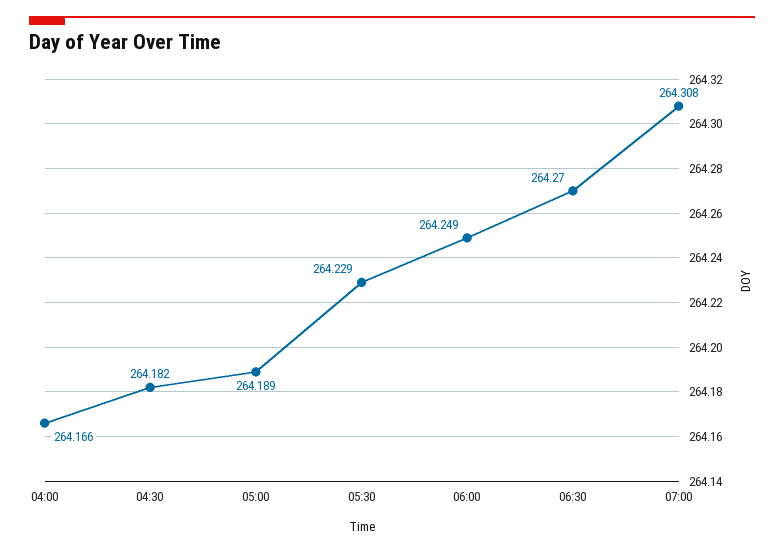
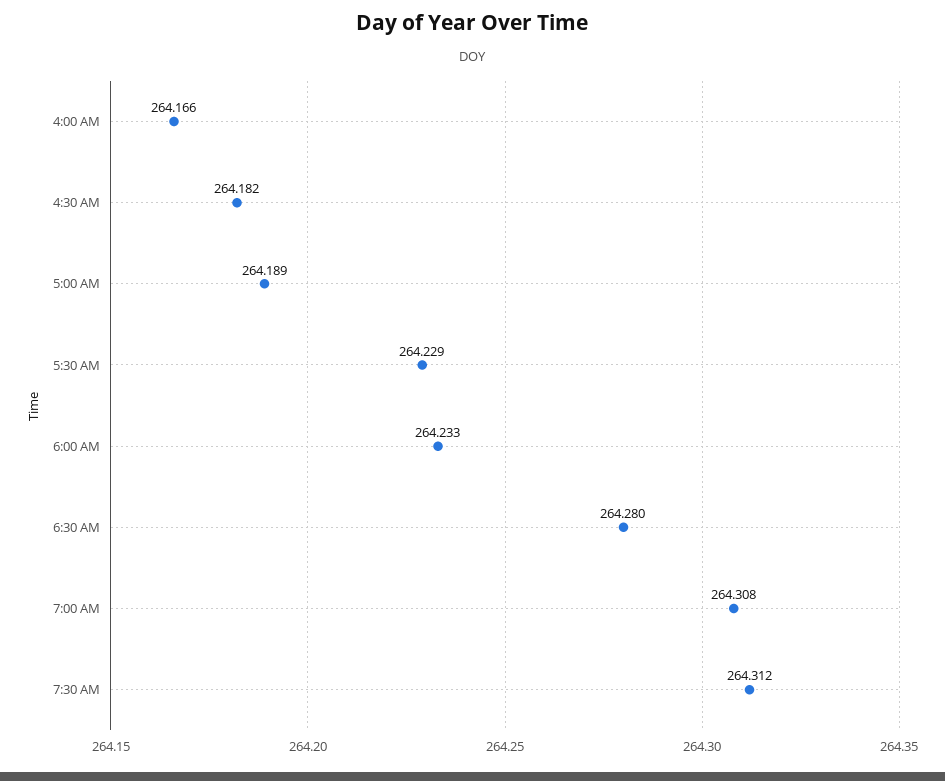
06:00: 264.249 -> 264.233
06:30: 264.27 -> 264.28
7:30 AM: none -> 264.312

